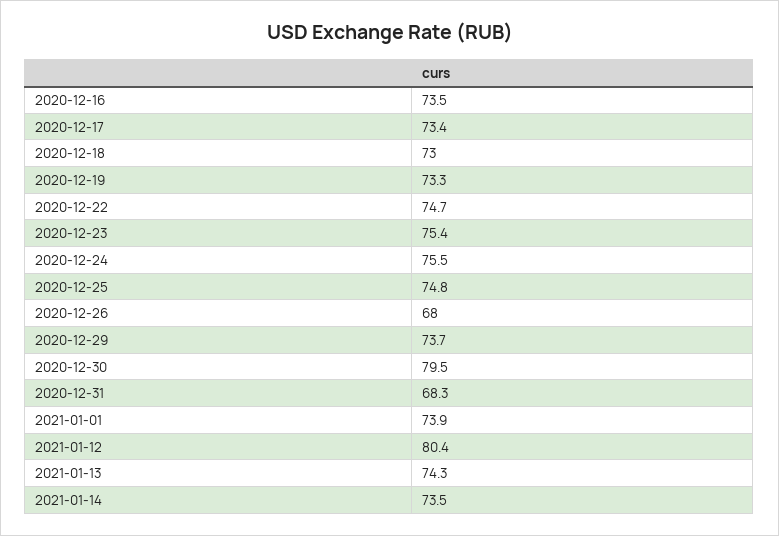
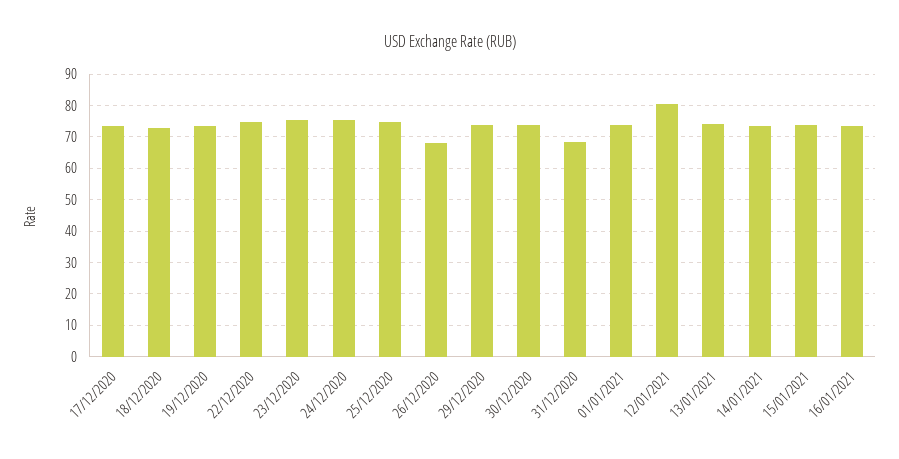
2020-12-16: 73.5 -> none
2020-12-30: 79.5 -> 74
15/01/2021: none -> 74
16/01/2021: none -> 74

